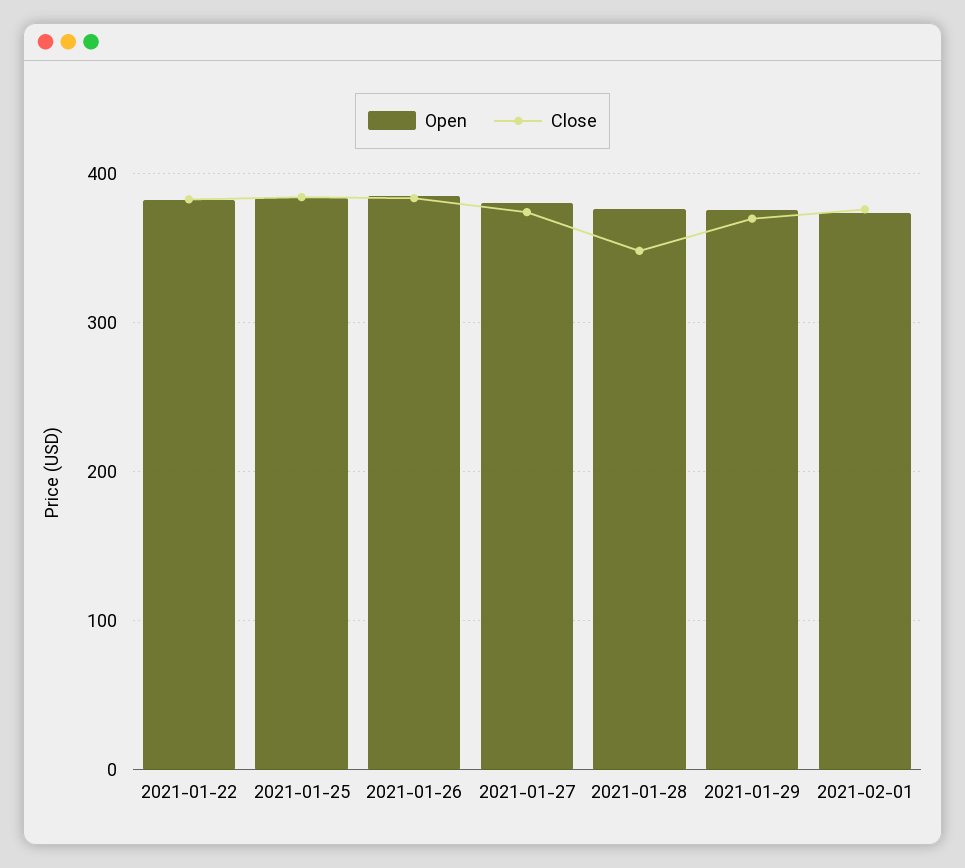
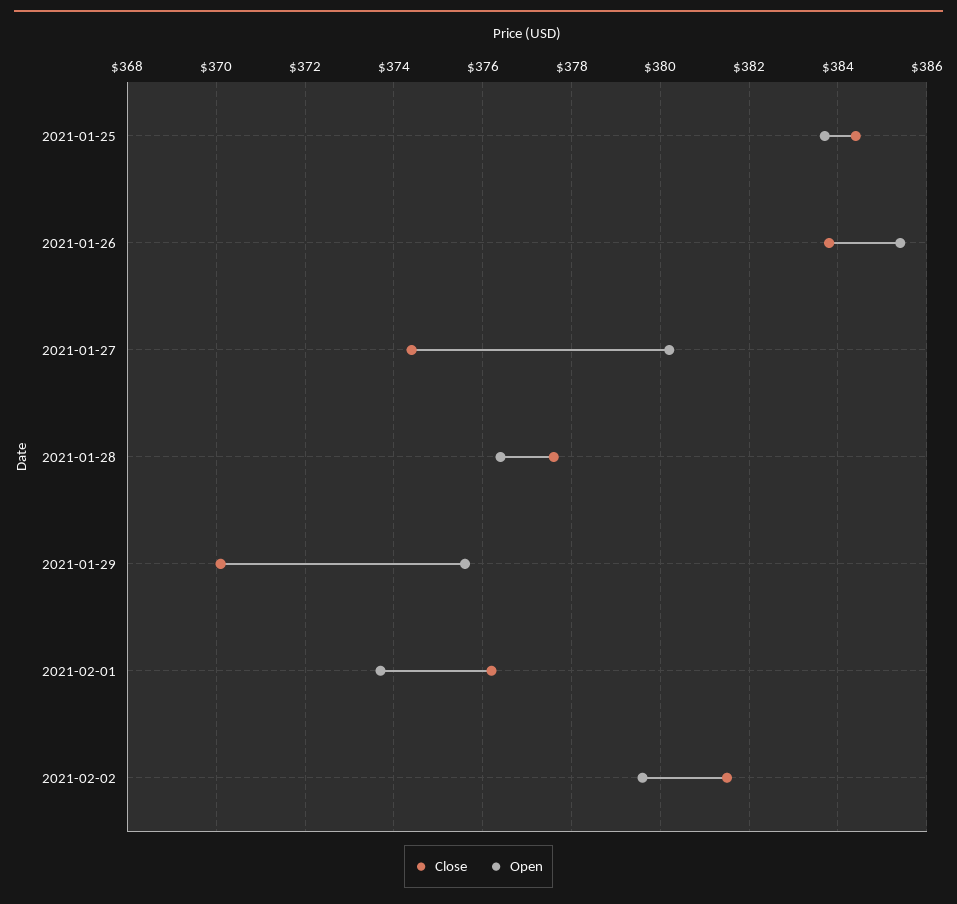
Open, 2021-01-22: 380 -> none
Close, 2021-01-22: 380 -> none
Close, 2021-01-28: 350 -> 377.5
Close, 2021-02-02: none -> 381.5
Open, 2021-02-02: none -> 379.5

